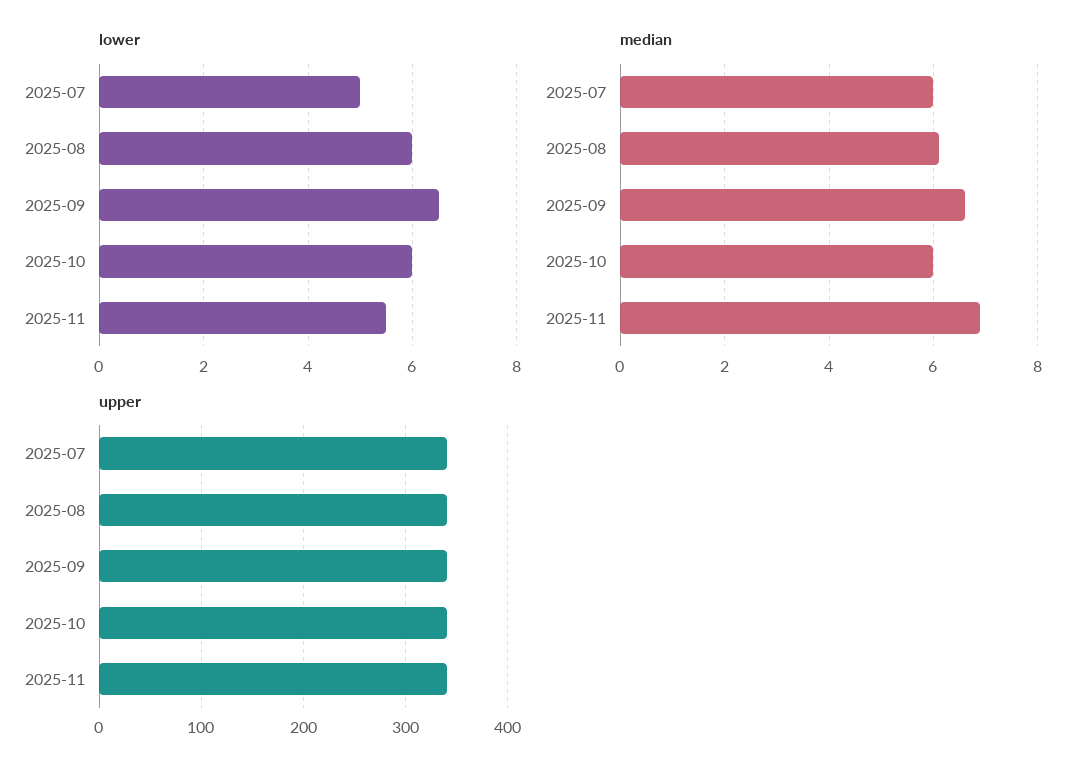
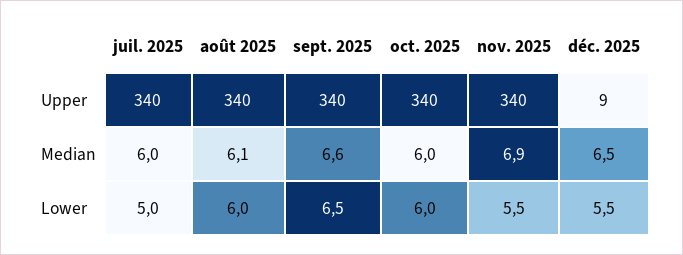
upper, déc. 2025: none -> 9
median, déc. 2025: none -> 6.5
lower, déc. 2025: none -> 5.5

